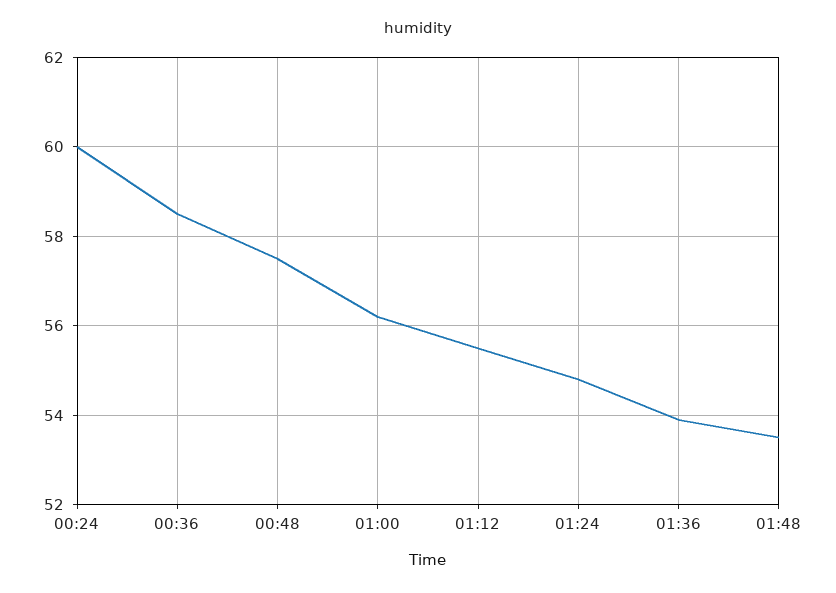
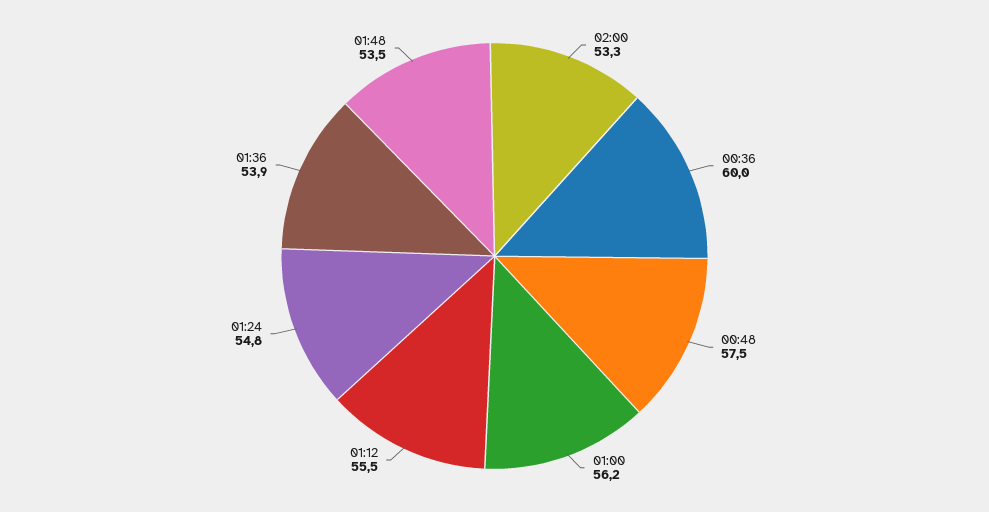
00:24: 60 -> none
00:36: 58.5 -> 60
02:00: none -> 53.3

